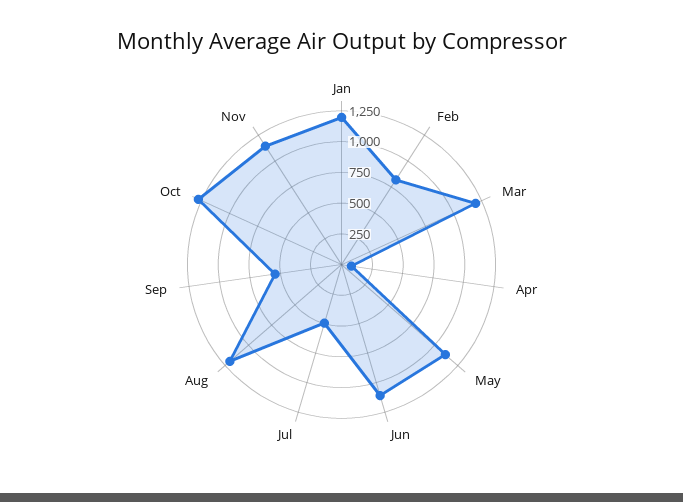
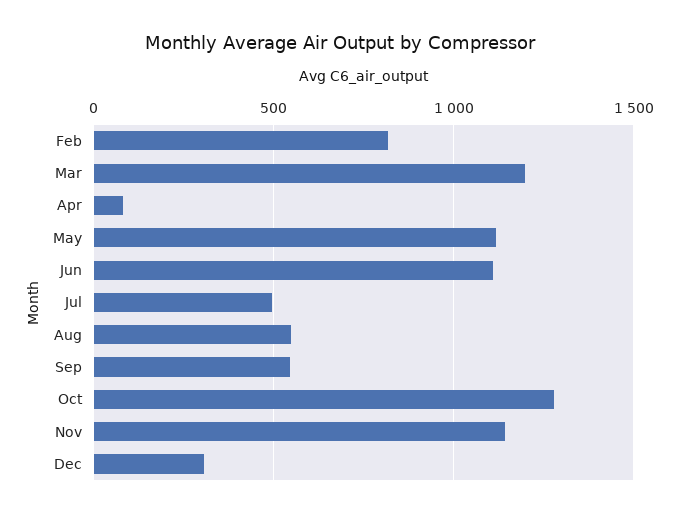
Jan: 1250 -> none
Aug: 1250 -> 550
Dec: none -> 300

